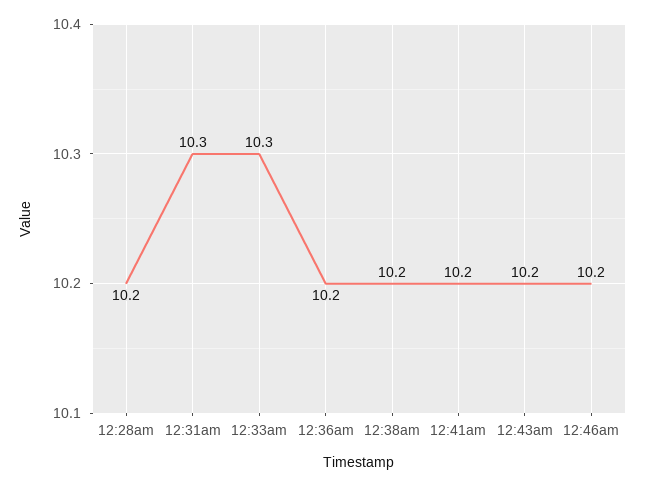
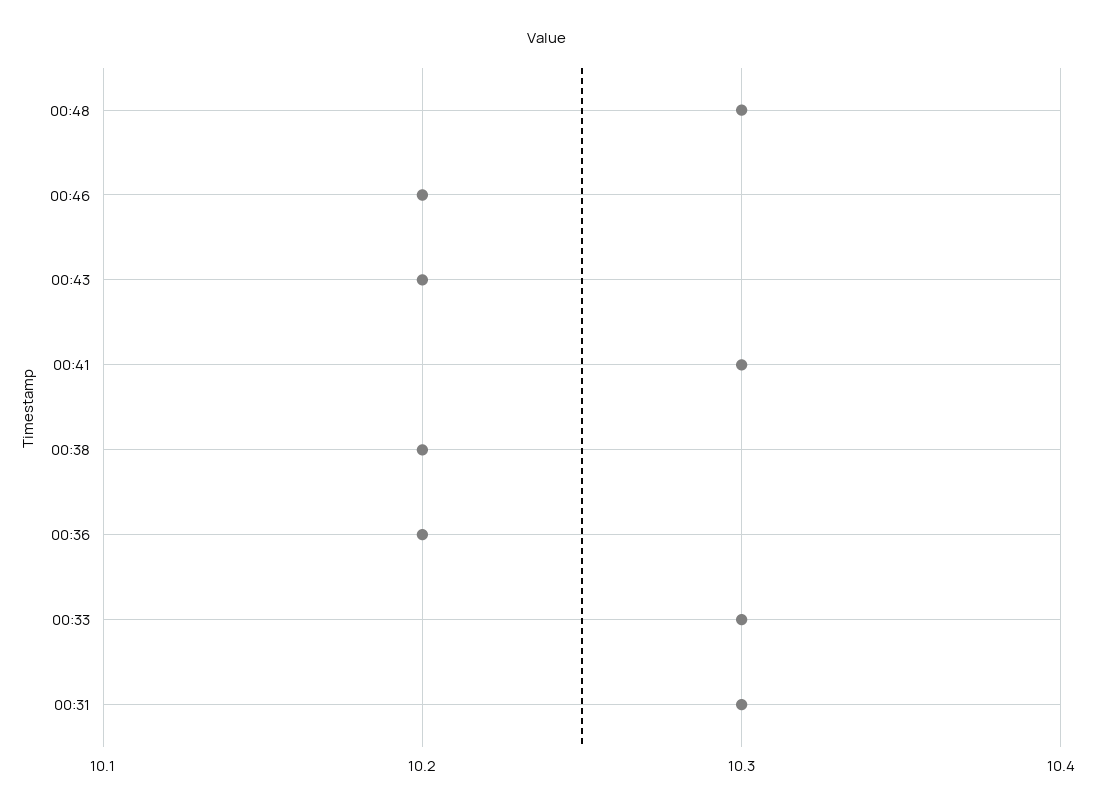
12:28am: 10.2 -> none
12:41am: 10.2 -> 10.3
00:48: none -> 10.3

